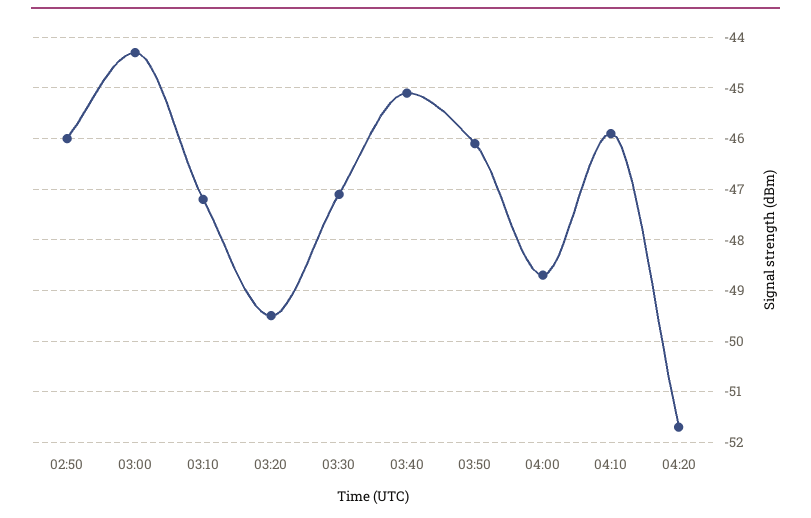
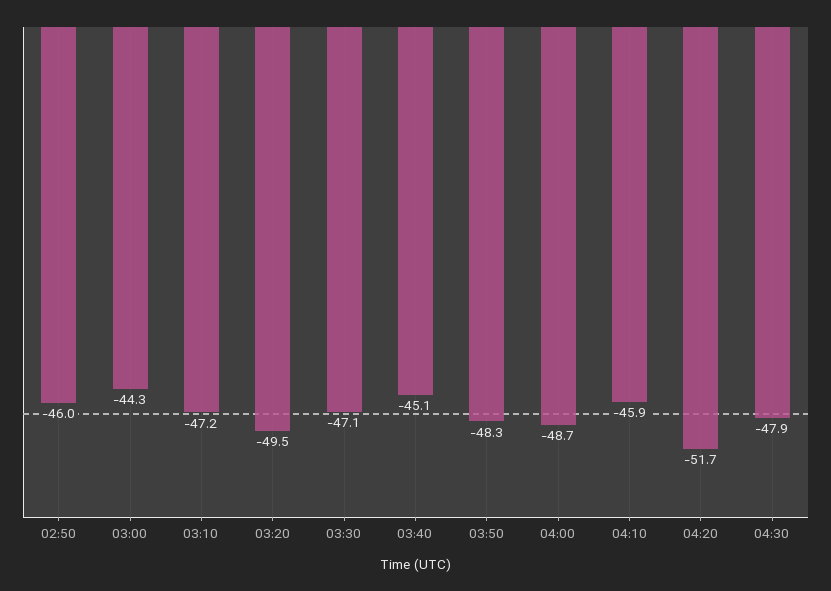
03:50: -46 -> -48.3
04:30: none -> -47.9

